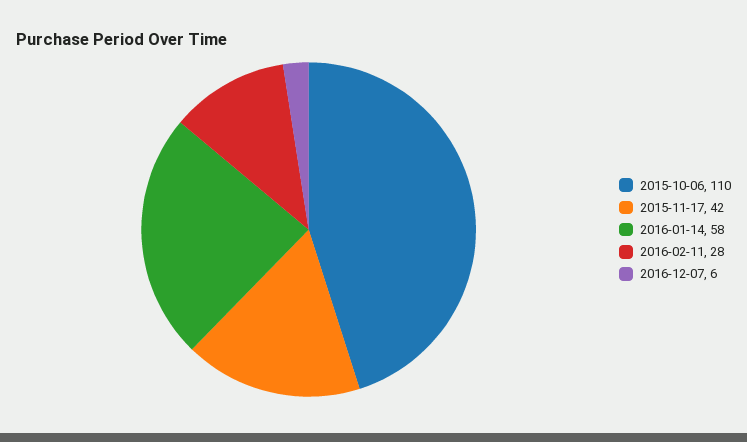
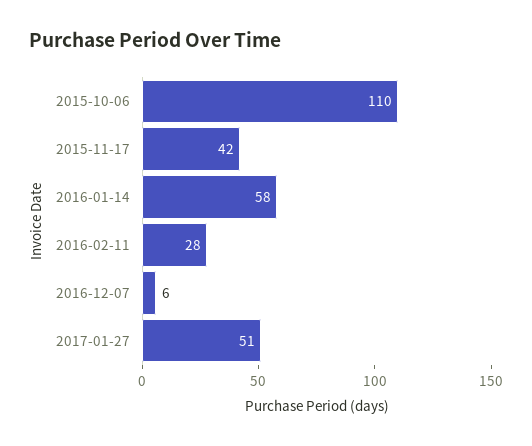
2017-01-27: none -> 51

